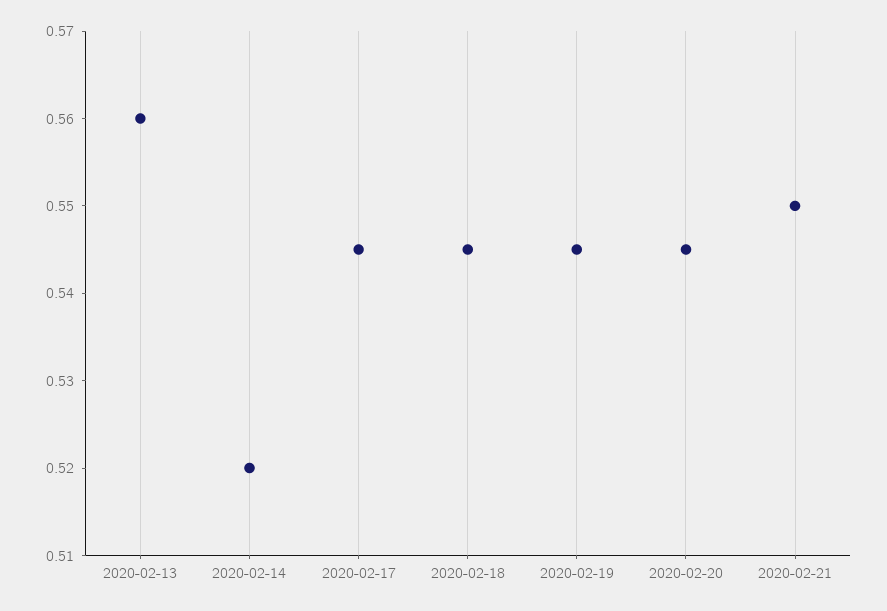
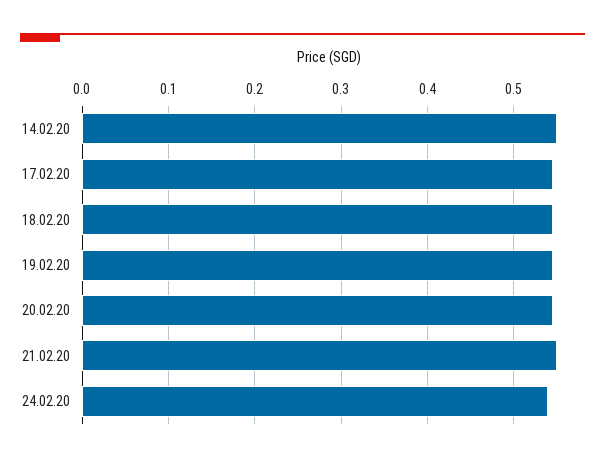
2020-02-13: 0.56 -> none
2020-02-14: 0.52 -> 0.55
24.02.20: none -> 0.54

